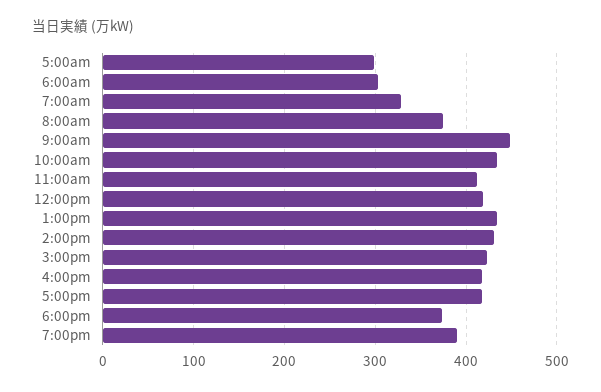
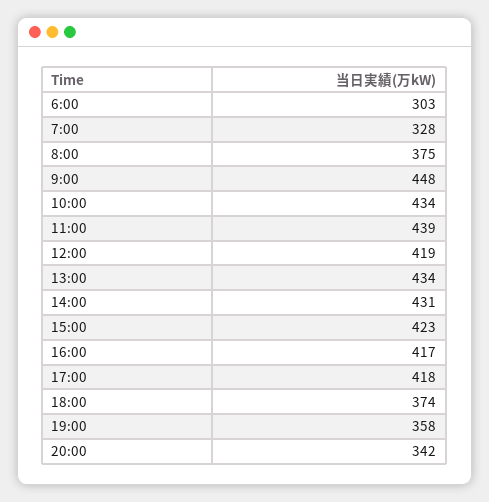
5:00am: 300 -> none
11:00am: 410 -> 439
7:00pm: 390 -> 358
20:00: none -> 342

